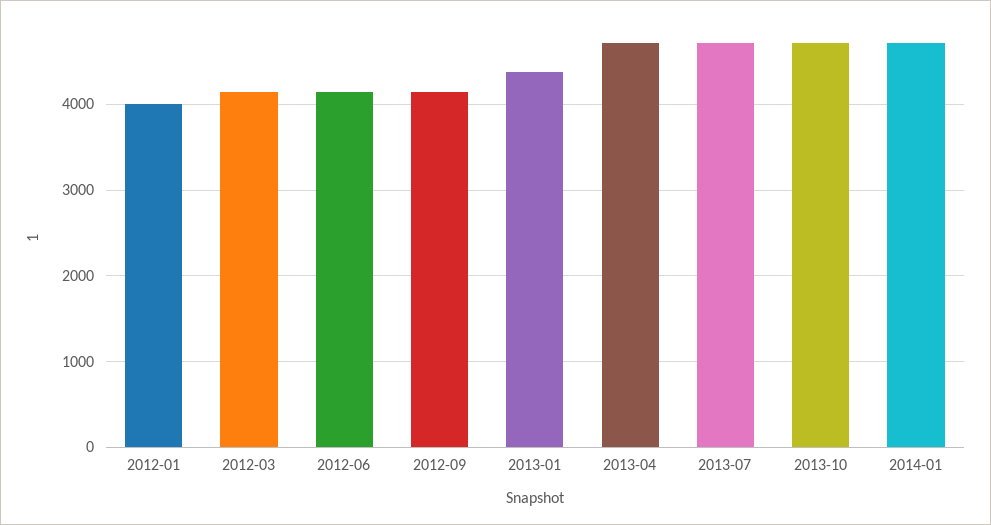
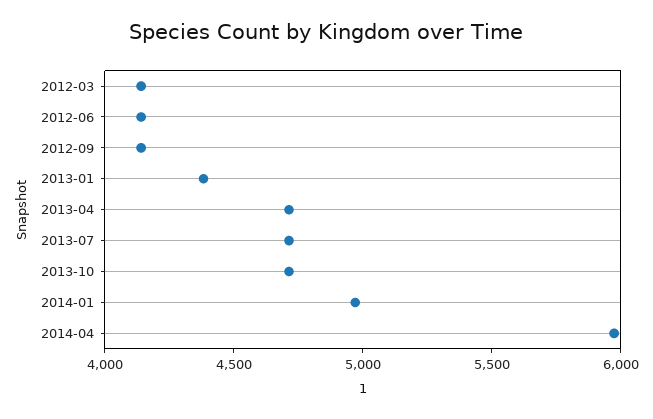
2012-01: 4000 -> none
2014-01: 4700 -> 5000
2014-04: none -> 6000

